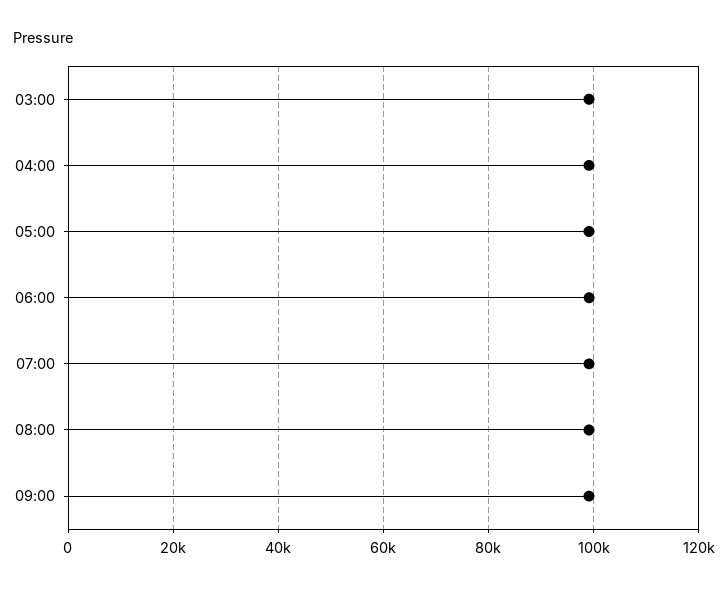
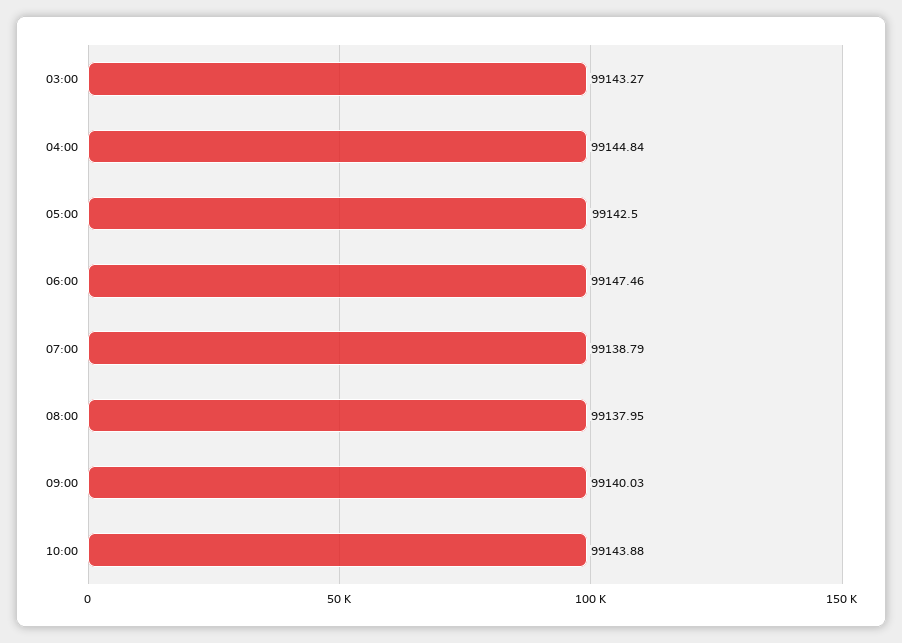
10:00: none -> 99143.88

